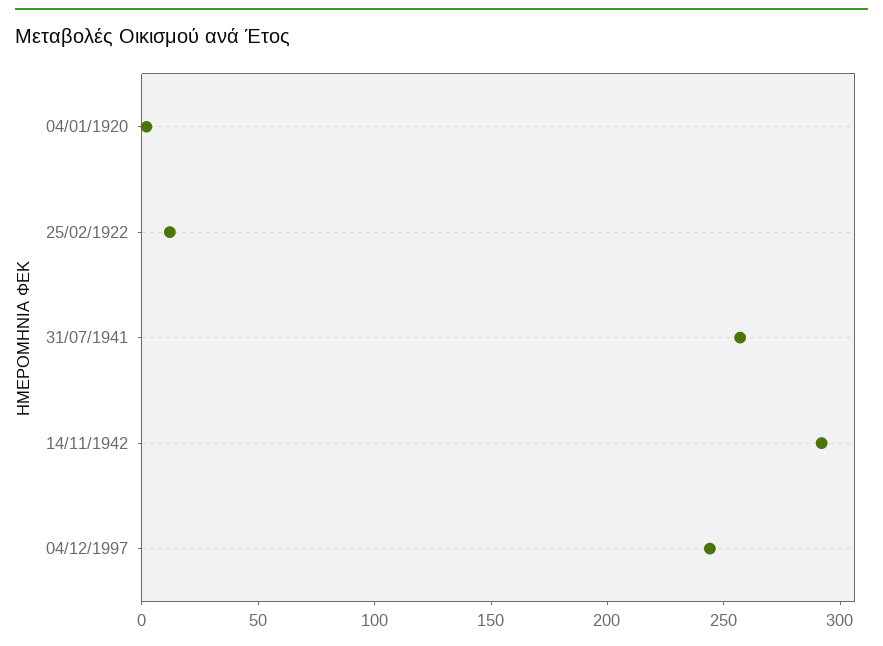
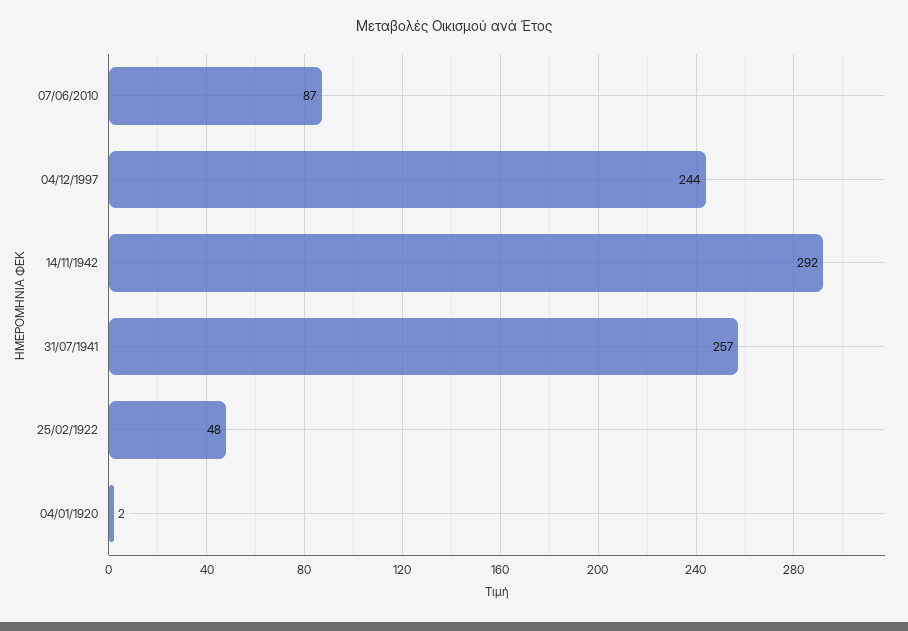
25/02/1922: 10 -> 48
07/06/2010: none -> 87

